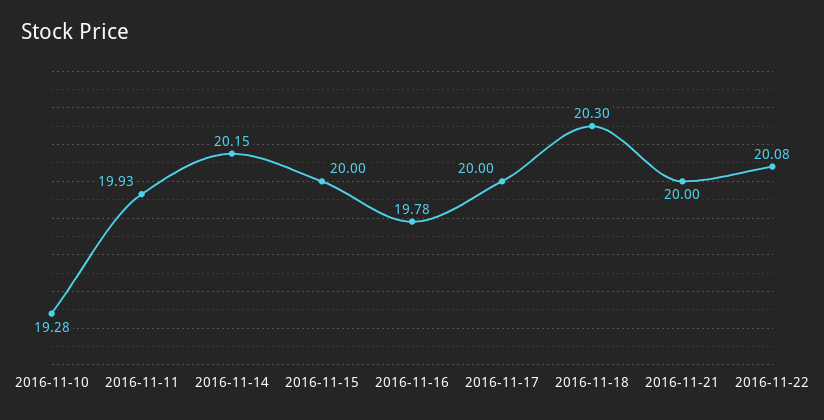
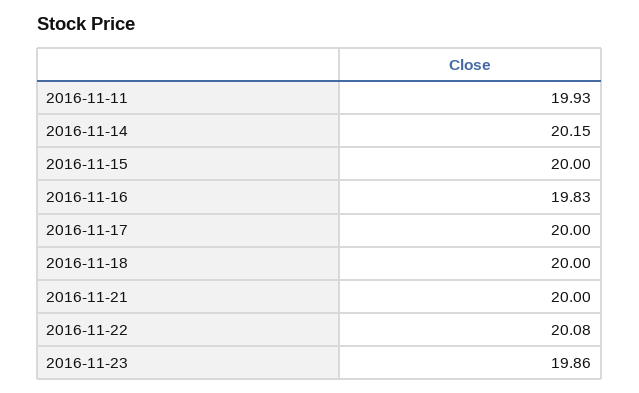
2016-11-10: 19.28 -> none
2016-11-16: 19.78 -> 19.83
2016-11-18: 20.3 -> 20
2016-11-23: none -> 19.86

